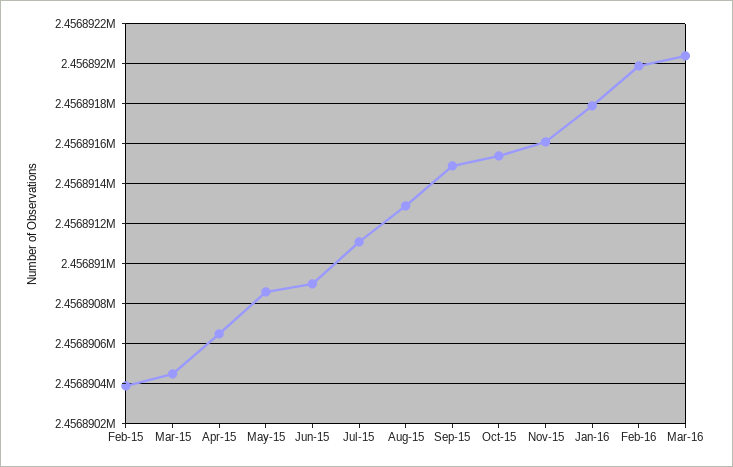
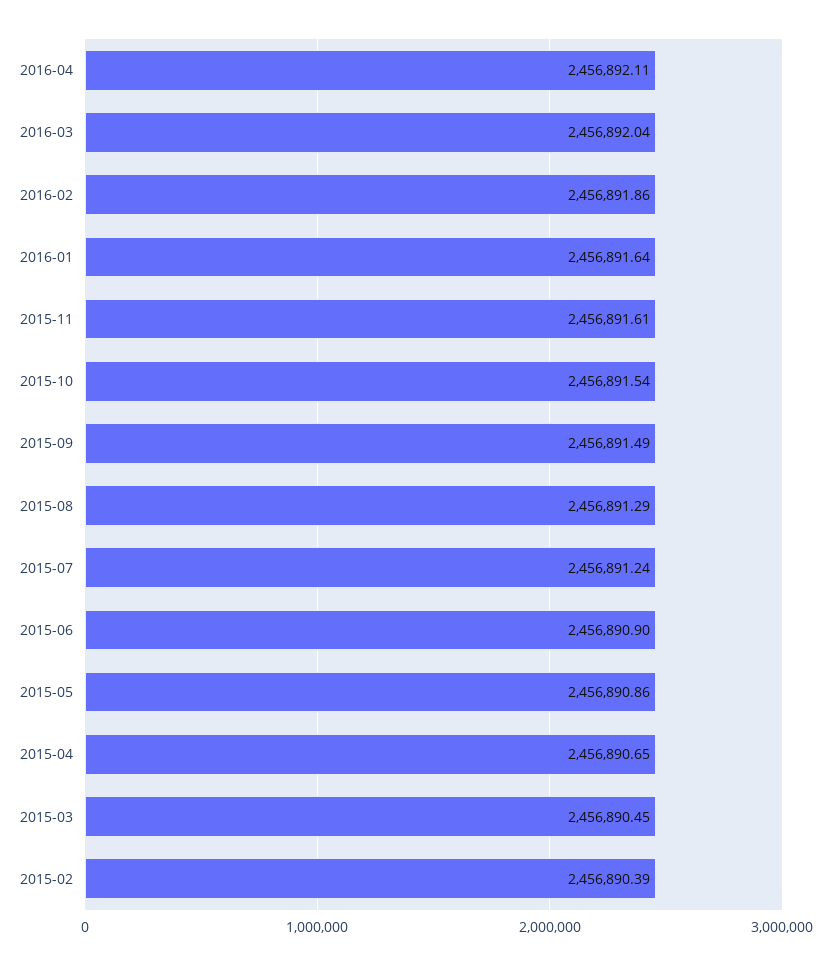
Jul-15: 2456891.1 -> 2456891.24
Jan-16: 2456891.8 -> 2456891.64
Feb-16: 2456892 -> 2456891.86
2016-04: none -> 2456892.11

